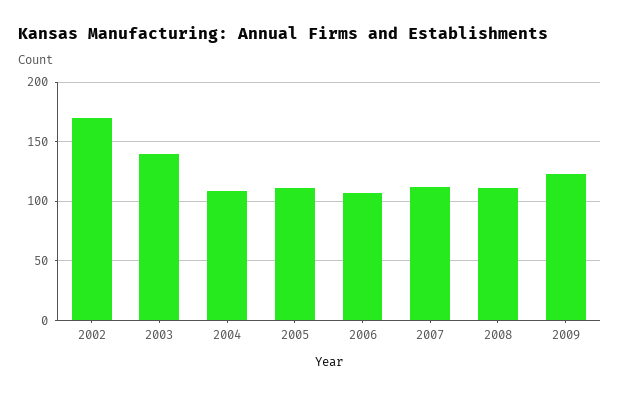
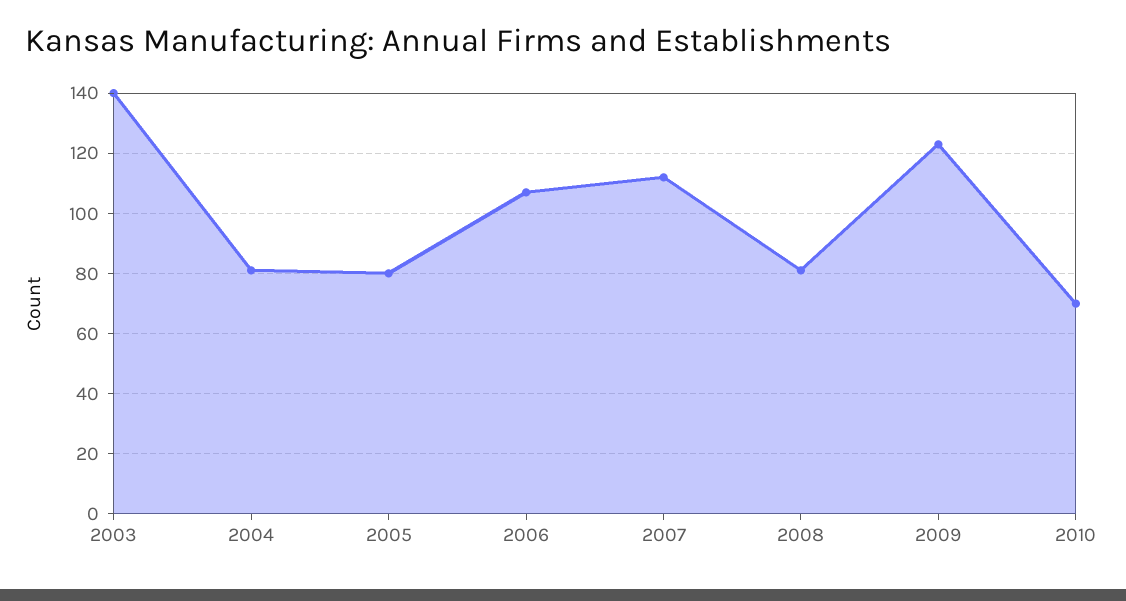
2002: 170 -> none
2004: 110 -> 80
2005: 110 -> 80
2008: 110 -> 80
2010: none -> 70

